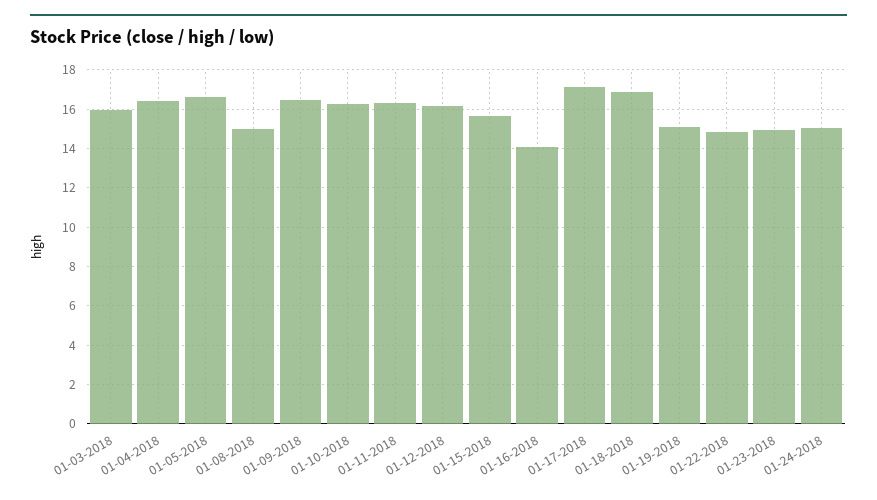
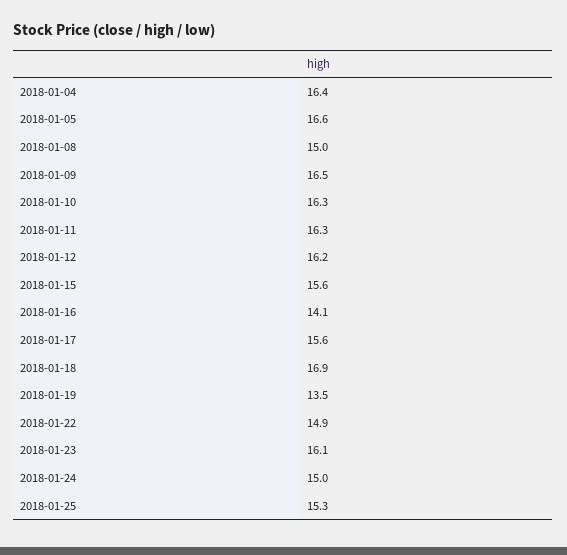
01-03-2018: 16 -> none
01-17-2018: 17 -> 15.6
01-19-2018: 15 -> 13.5
01-23-2018: 15 -> 16.1
2018-01-25: none -> 15.3

